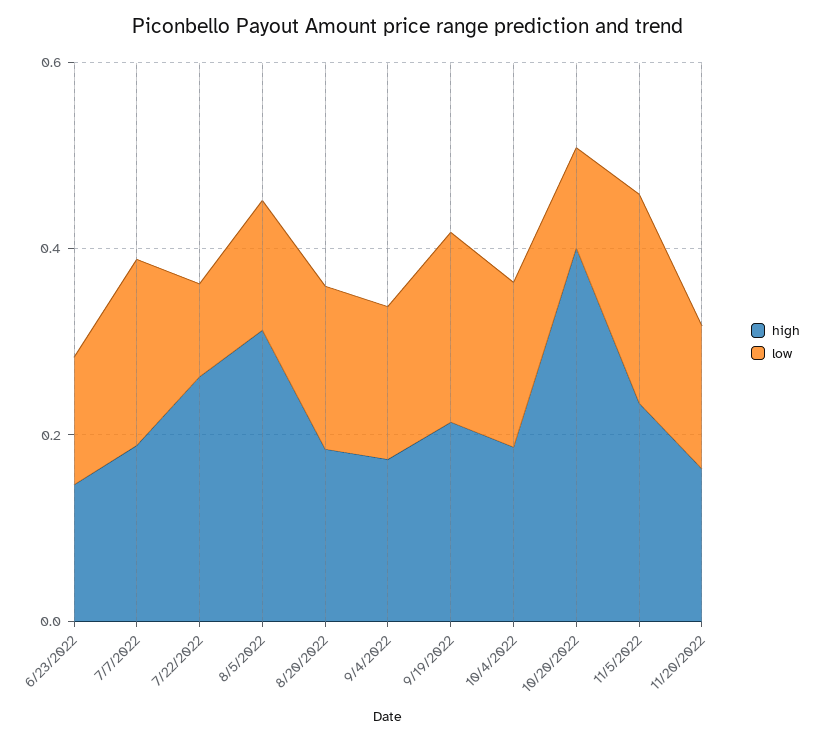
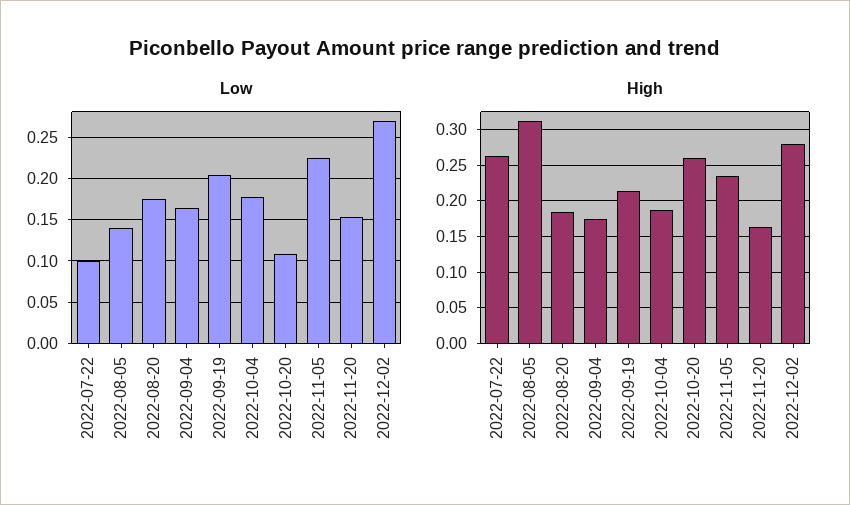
high, 6/23/2022: 0.15 -> none
low, 6/23/2022: 0.15 -> none
high, 7/7/2022: 0.2 -> none
low, 7/7/2022: 0.2 -> none
high, 10/20/2022: 0.4 -> 0.26
low, 2022-12-02: none -> 0.27
high, 2022-12-02: none -> 0.28

